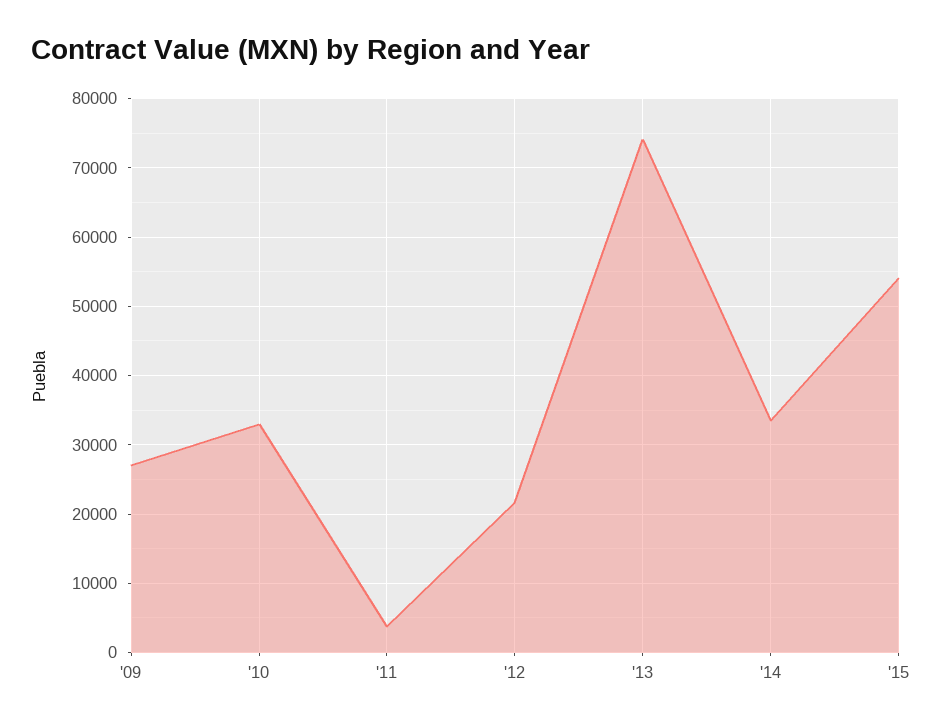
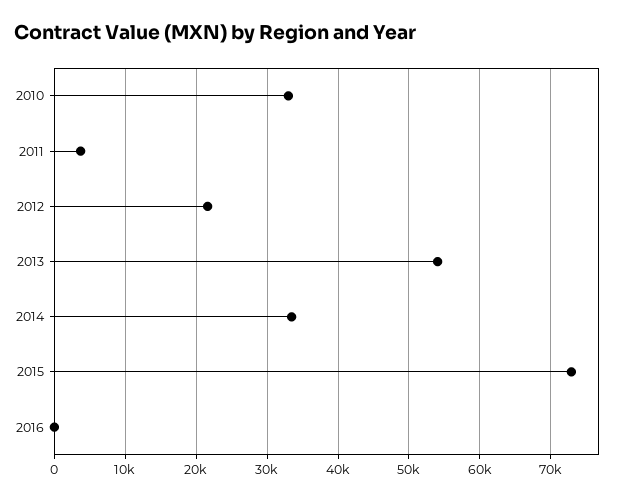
'09: 27000 -> none
'13: 74000 -> 54000
'15: 54000 -> 73000
2016: none -> 0

